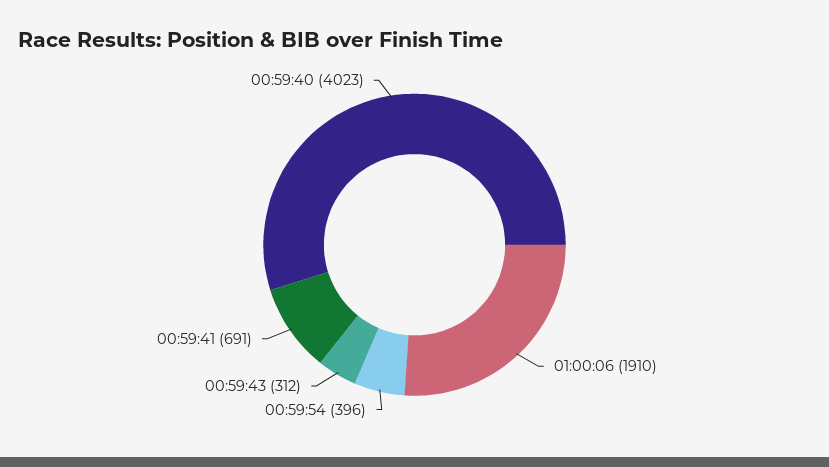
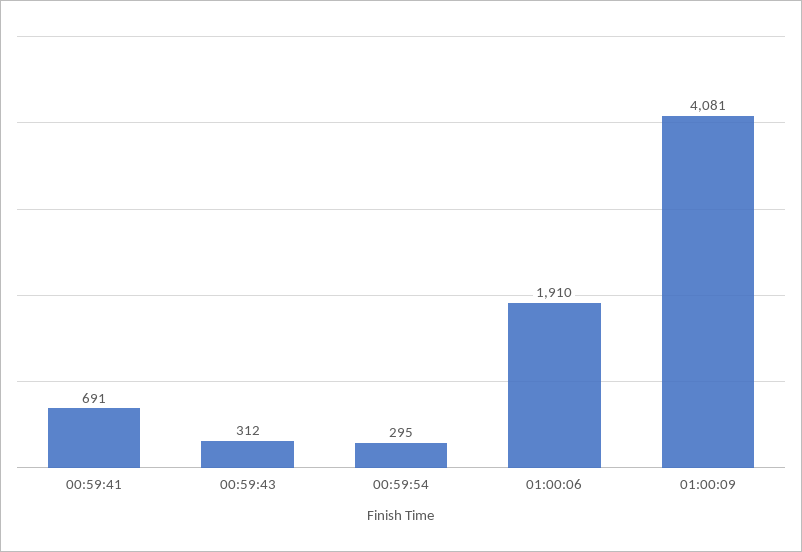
00:59:54: 396 -> 295
00:59:40: 4023 -> none
01:00:09: none -> 4081

